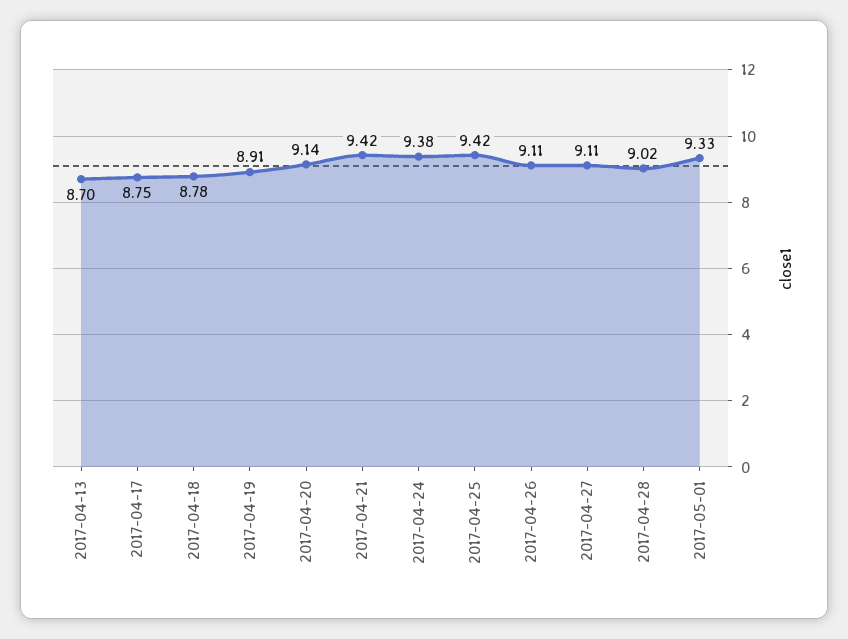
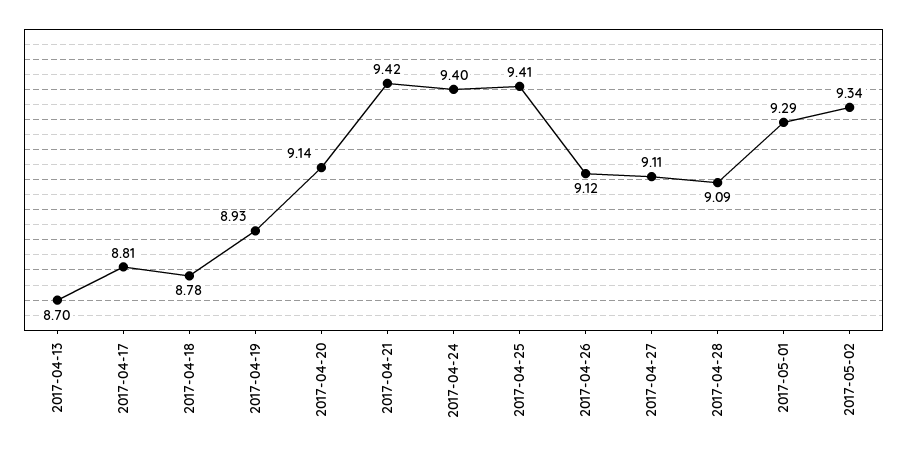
2017-04-17: 8.75 -> 8.81
2017-04-19: 8.91 -> 8.93
2017-04-24: 9.38 -> 9.4
2017-04-25: 9.42 -> 9.41
2017-04-26: 9.11 -> 9.12
2017-04-28: 9.02 -> 9.09
2017-05-01: 9.33 -> 9.29
2017-05-02: none -> 9.34

